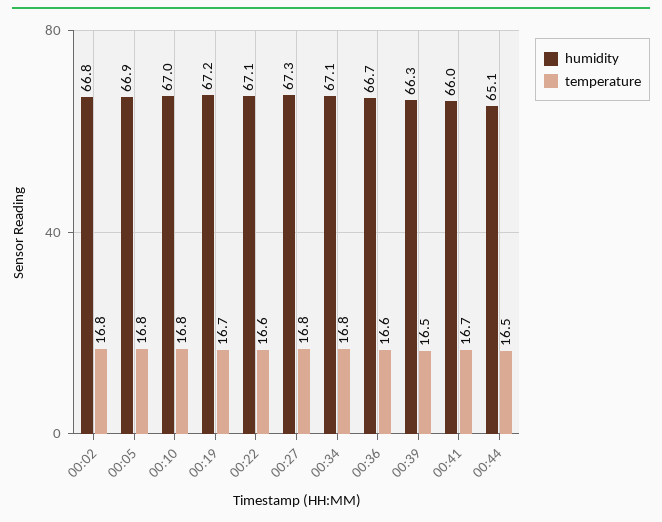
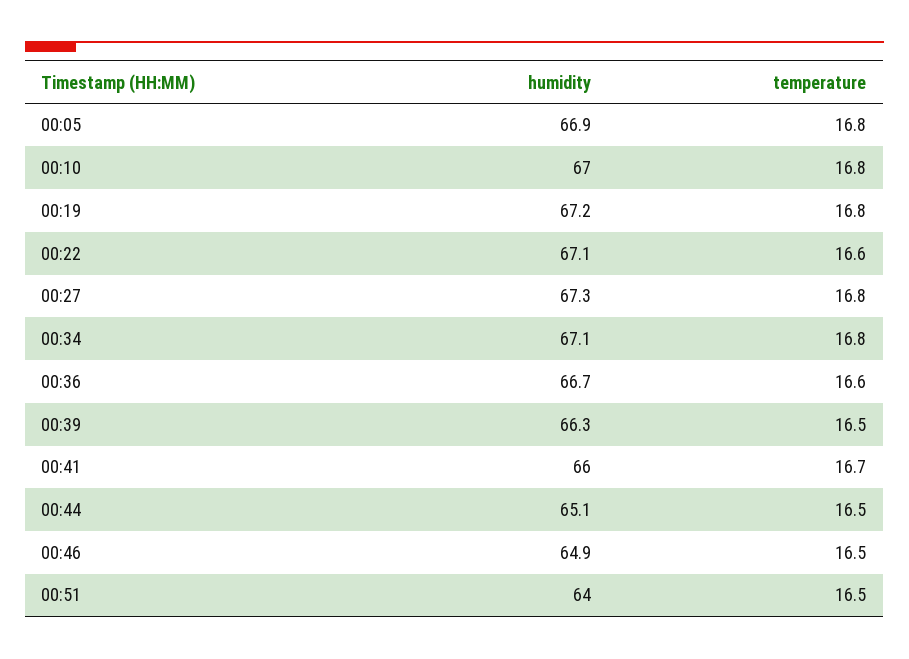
humidity, 00:02: 66.8 -> none
temperature, 00:02: 16.8 -> none
temperature, 00:19: 16.7 -> 16.8
humidity, 00:46: none -> 64.9
temperature, 00:46: none -> 16.5
humidity, 00:51: none -> 64
temperature, 00:51: none -> 16.5

